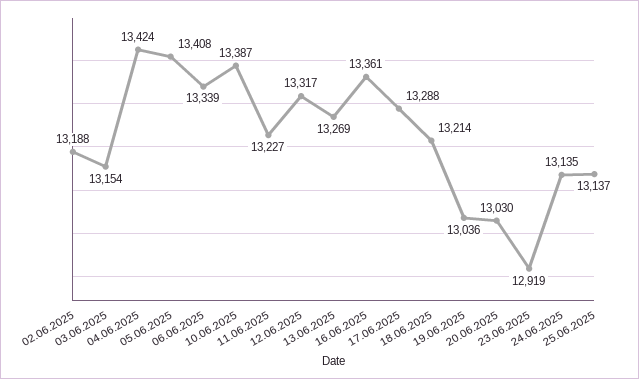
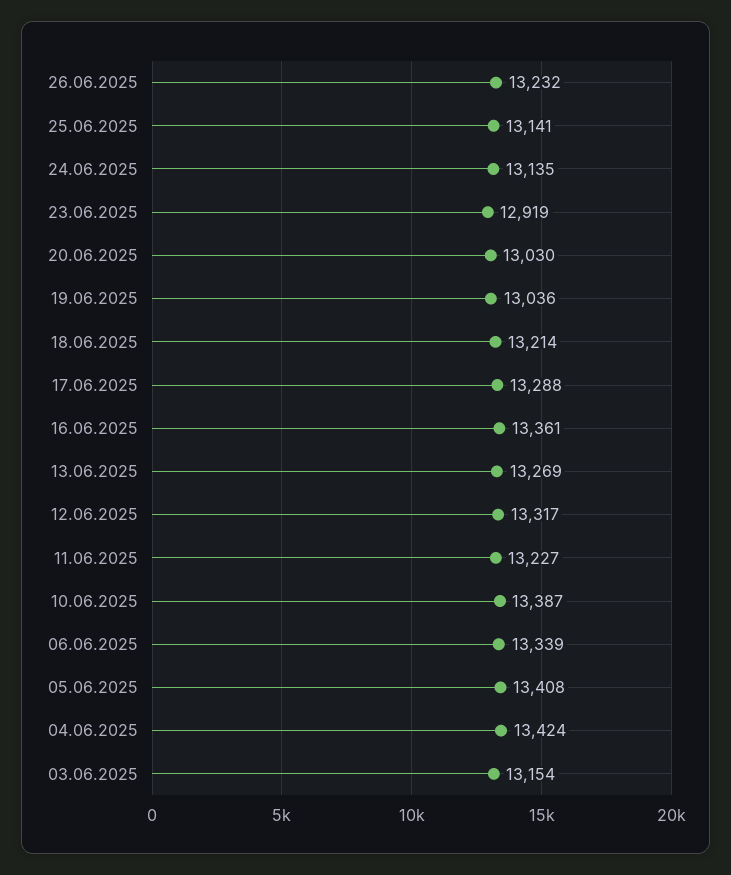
02.06.2025: 13188 -> none
25.06.2025: 13137 -> 13141
26.06.2025: none -> 13232

